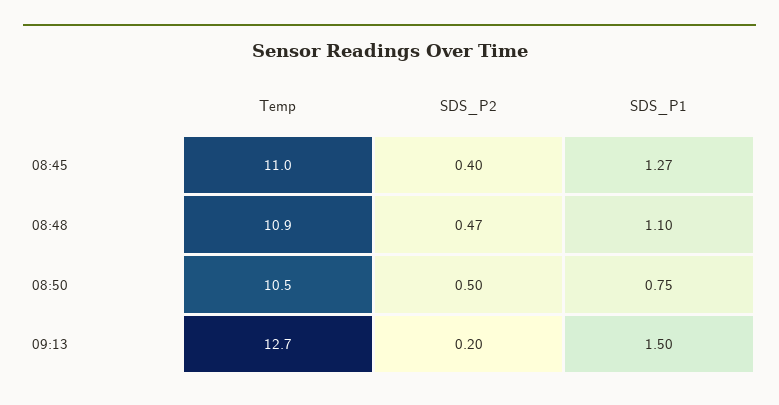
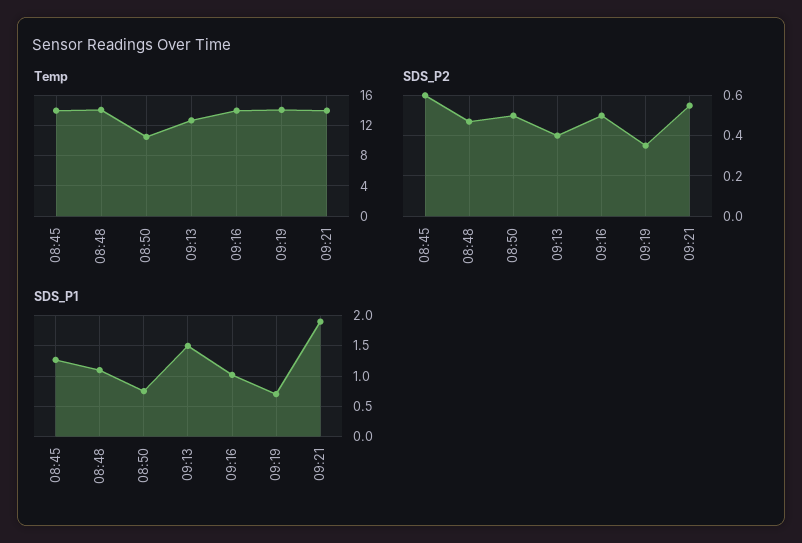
Temp, 08:45: 11 -> 14
SDS_P2, 08:45: 0.4 -> 0.6
Temp, 08:48: 10.9 -> 14
SDS_P2, 09:13: 0.2 -> 0.4
Temp, 09:16: none -> 14
Temp, 09:19: none -> 14
Temp, 09:21: none -> 14
SDS_P2, 09:16: none -> 0.5
SDS_P2, 09:19: none -> 0.35
SDS_P2, 09:21: none -> 0.55
SDS_P1, 09:16: none -> 1
SDS_P1, 09:19: none -> 0.7
SDS_P1, 09:21: none -> 1.9

